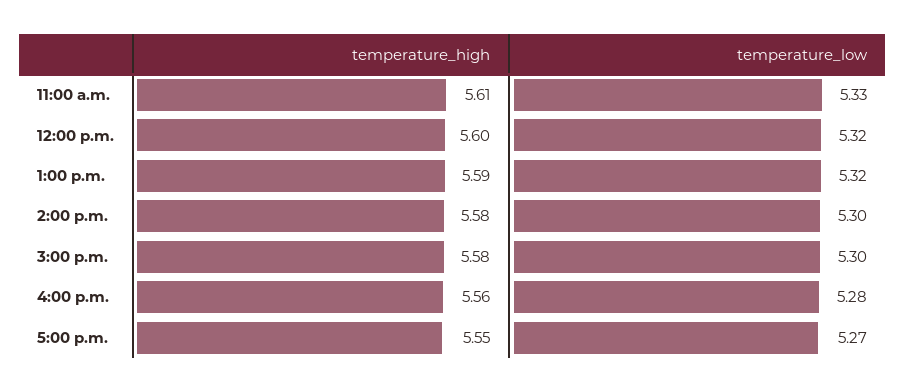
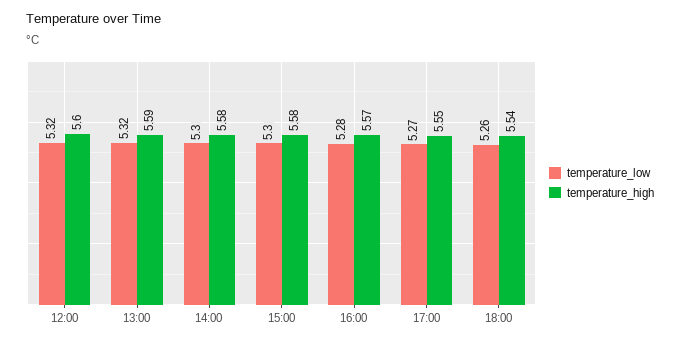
temperature_high, 11:00 a.m.: 5.61 -> none
temperature_low, 11:00 a.m.: 5.33 -> none
temperature_high, 4:00 p.m.: 5.56 -> 5.57
temperature_low, 18:00: none -> 5.26
temperature_high, 18:00: none -> 5.54

